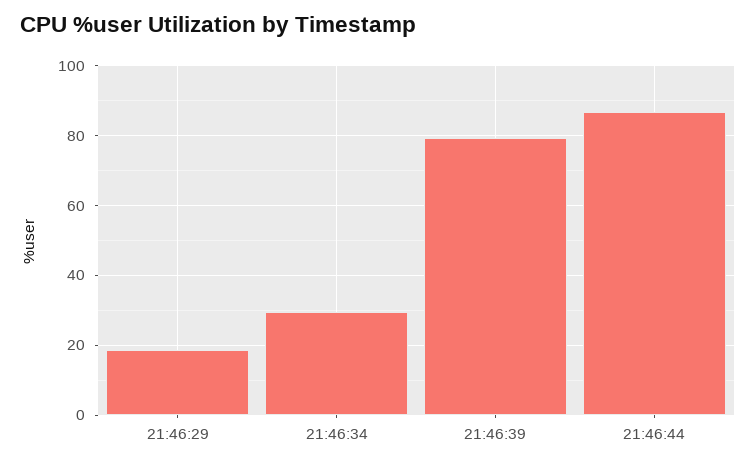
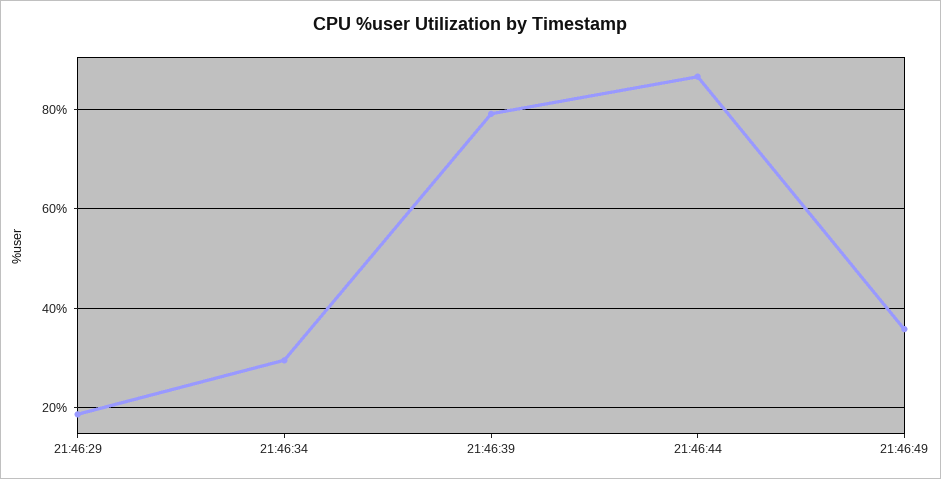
21:46:49: none -> 36

